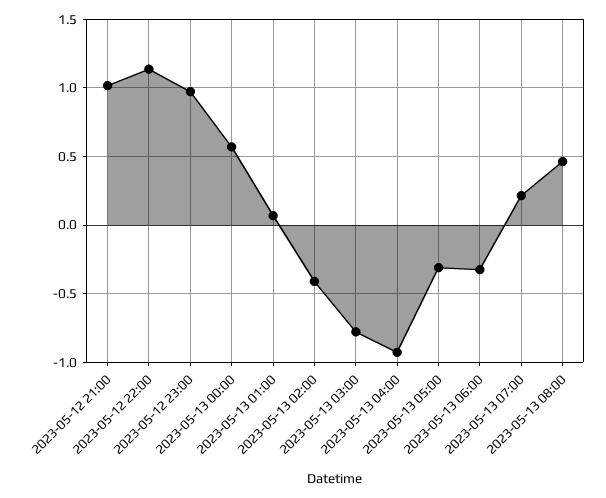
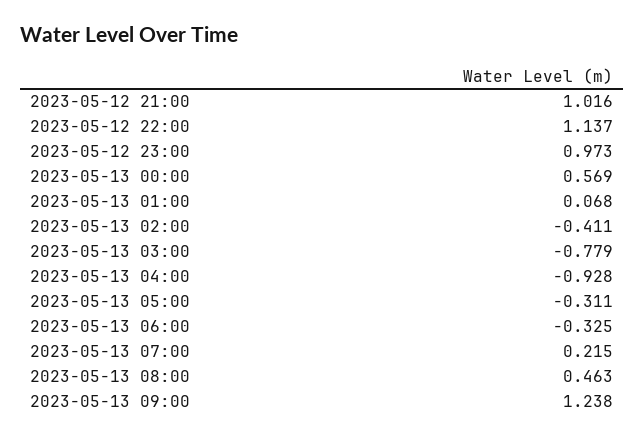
2023-05-13 09:00: none -> 1.238

